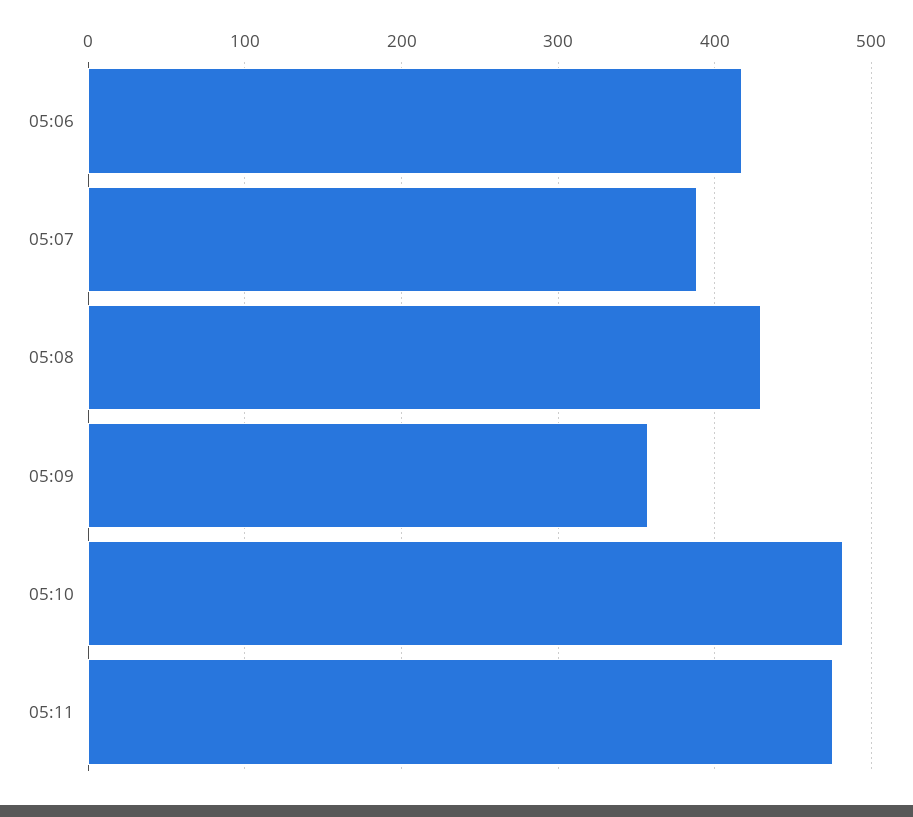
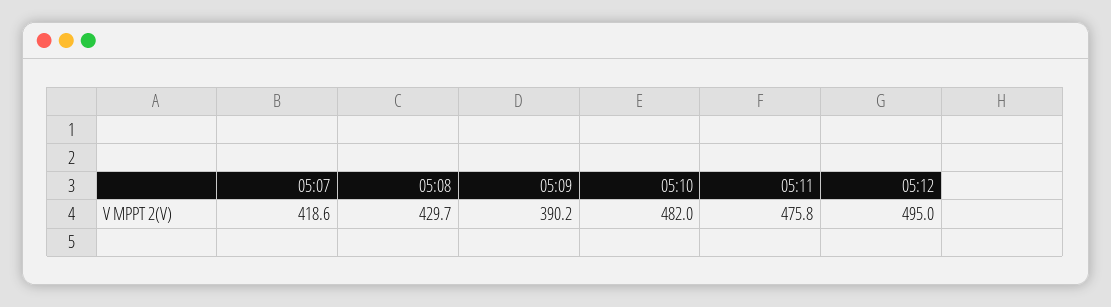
05:06: 420 -> none
05:07: 390 -> 418.6
05:09: 360 -> 390.2
05:12: none -> 495

